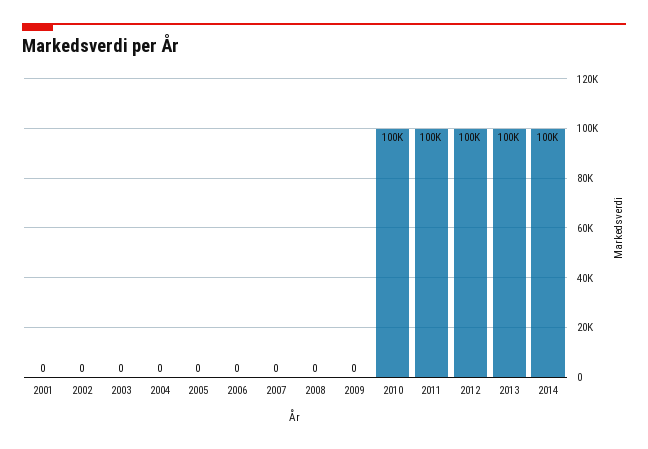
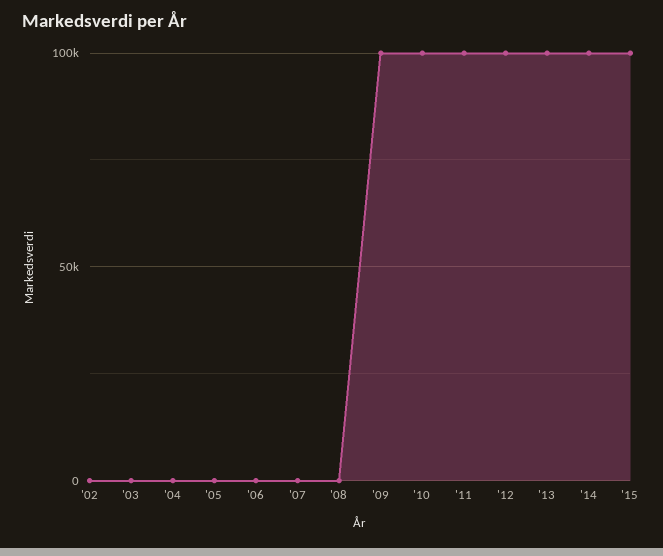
2001: 0 -> none
2009: 0 -> 100000
'15: none -> 100000

